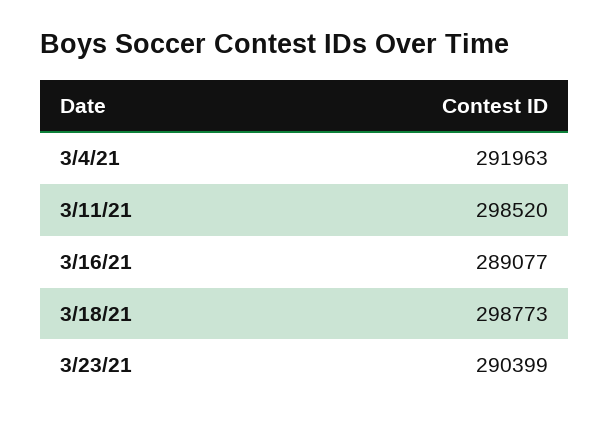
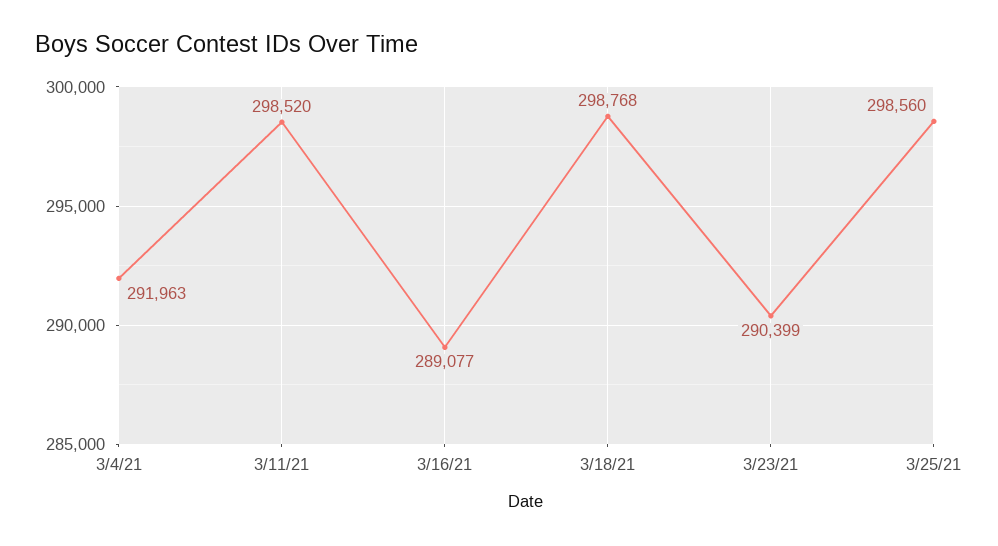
3/18/21: 298773 -> 298768
3/25/21: none -> 298560

